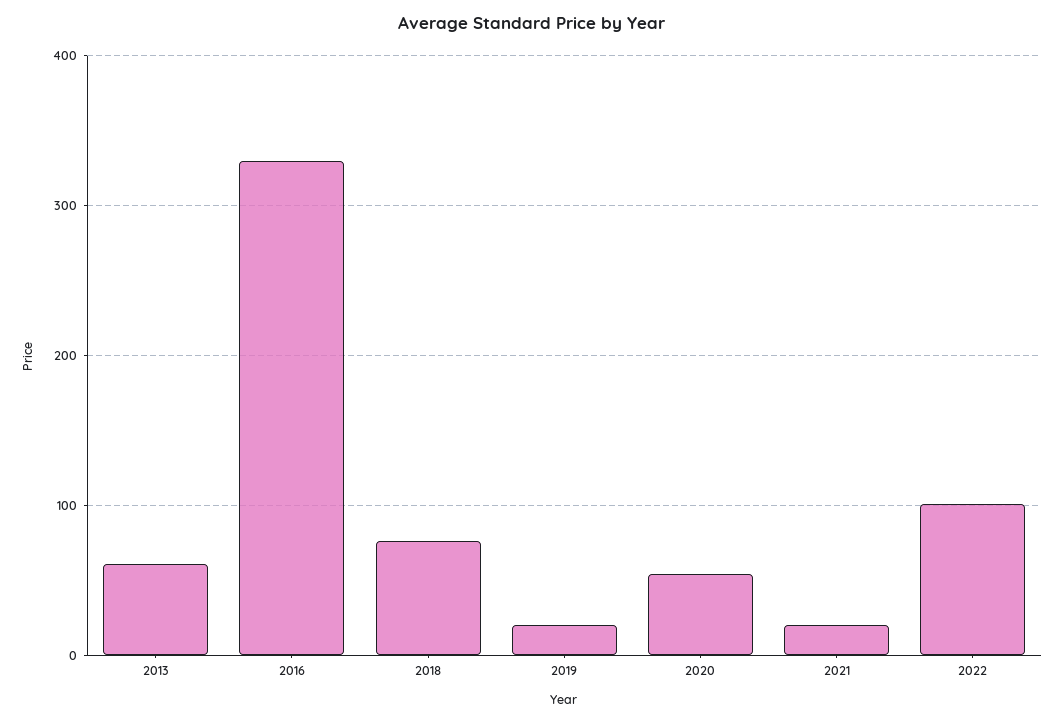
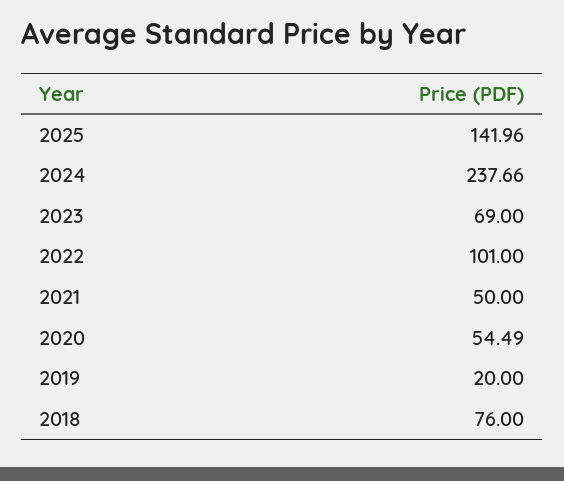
2013: 60 -> none
2016: 330 -> none
2021: 20 -> 50
2025: none -> 141.96
2024: none -> 237.66
2023: none -> 69

